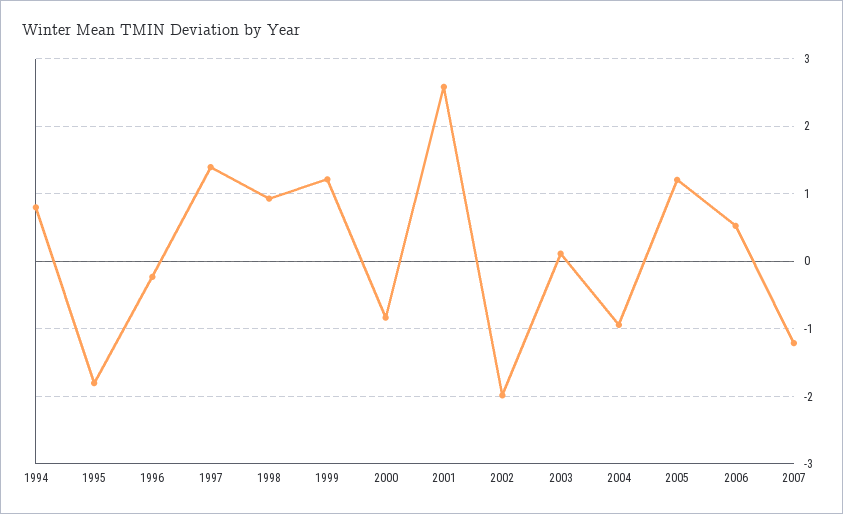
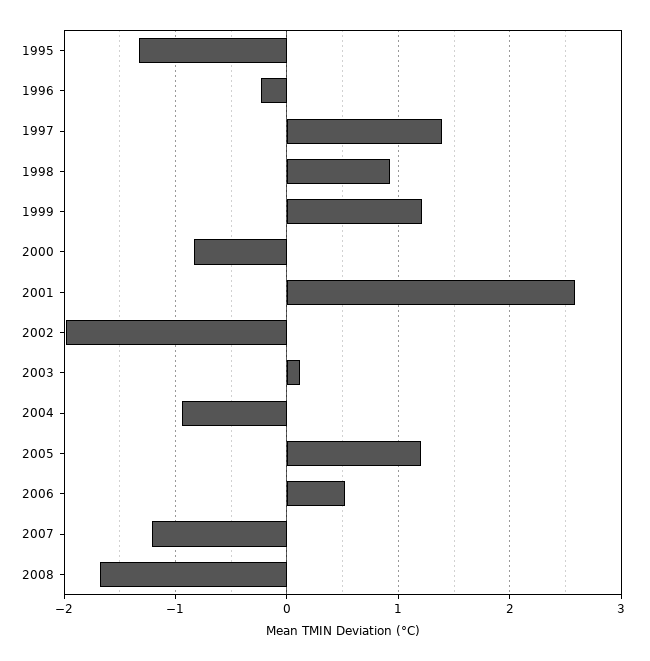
1994: 0.8 -> none
1995: -1.8 -> -1.3
2008: none -> -1.7

